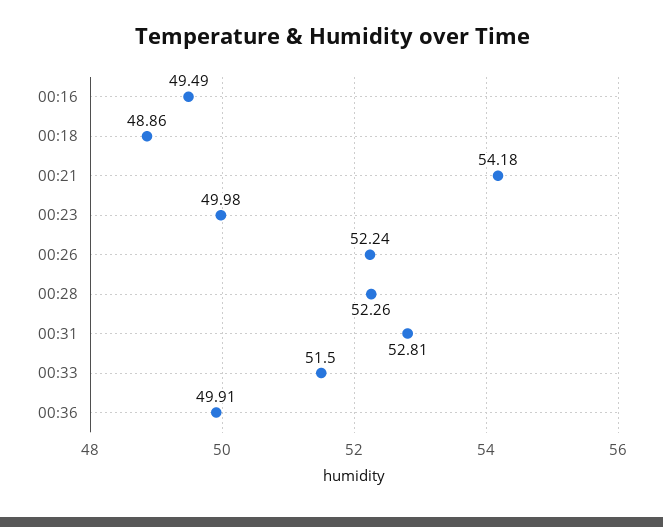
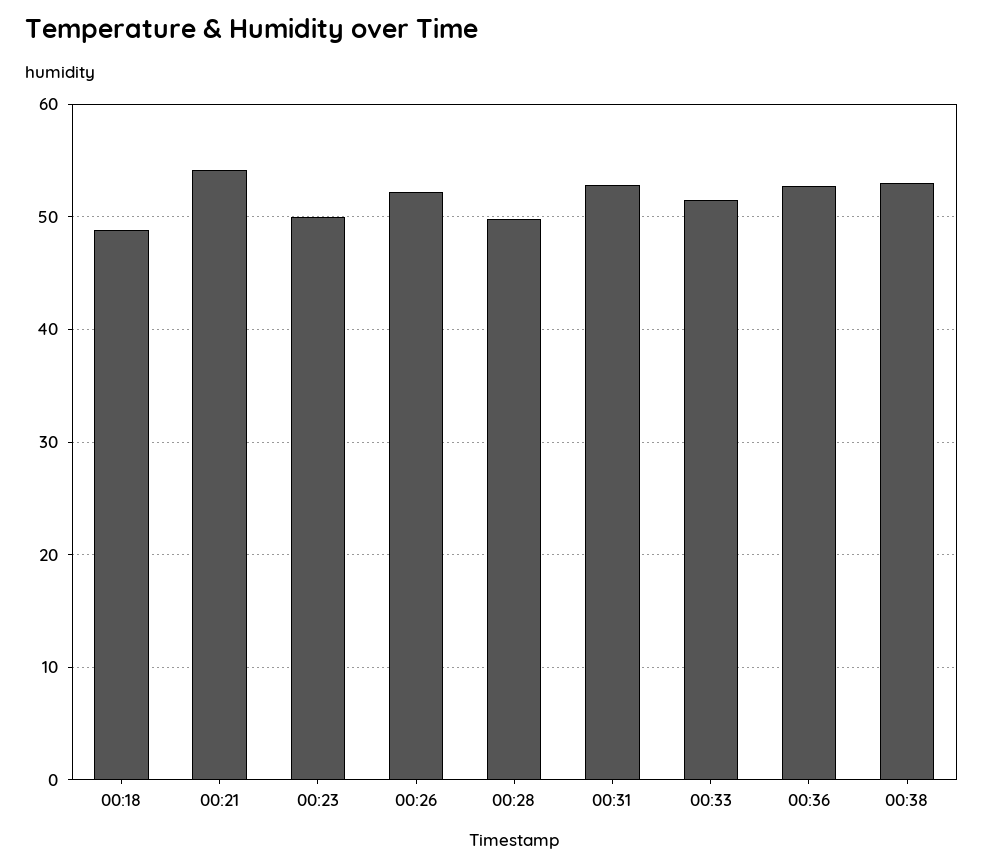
00:16: 49.49 -> none
00:28: 52.26 -> 50
00:36: 49.91 -> 53
00:38: none -> 53

